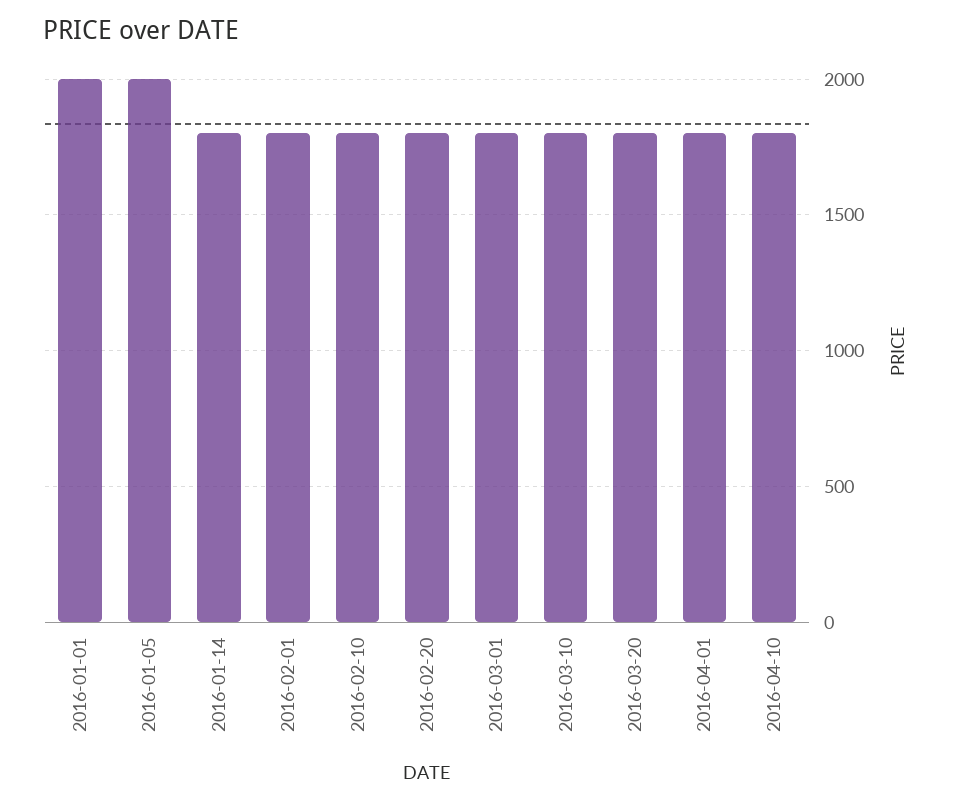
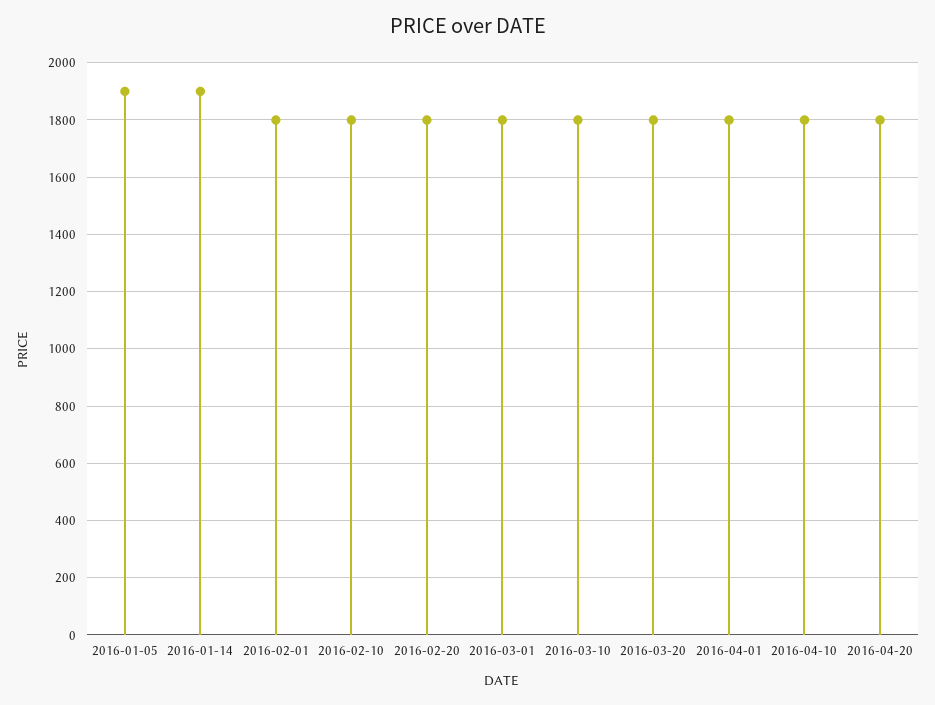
2016-01-01: 2000 -> none
2016-01-05: 2000 -> 1900
2016-01-14: 1800 -> 1900
2016-04-20: none -> 1800

